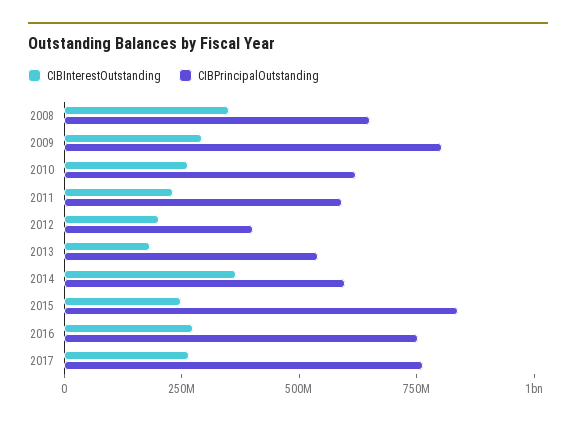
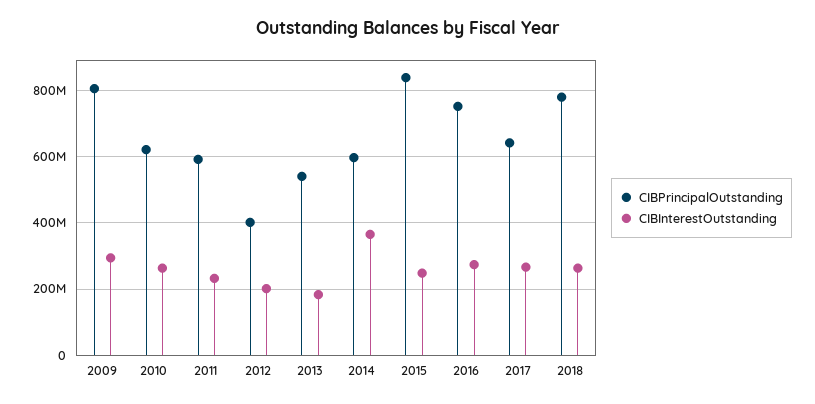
CIBInterestOutstanding, 2008: 350000000 -> none
CIBPrincipalOutstanding, 2008: 650000000 -> none
CIBPrincipalOutstanding, 2017: 750000000 -> 640000000
CIBPrincipalOutstanding, 2018: none -> 780000000
CIBInterestOutstanding, 2018: none -> 260000000

